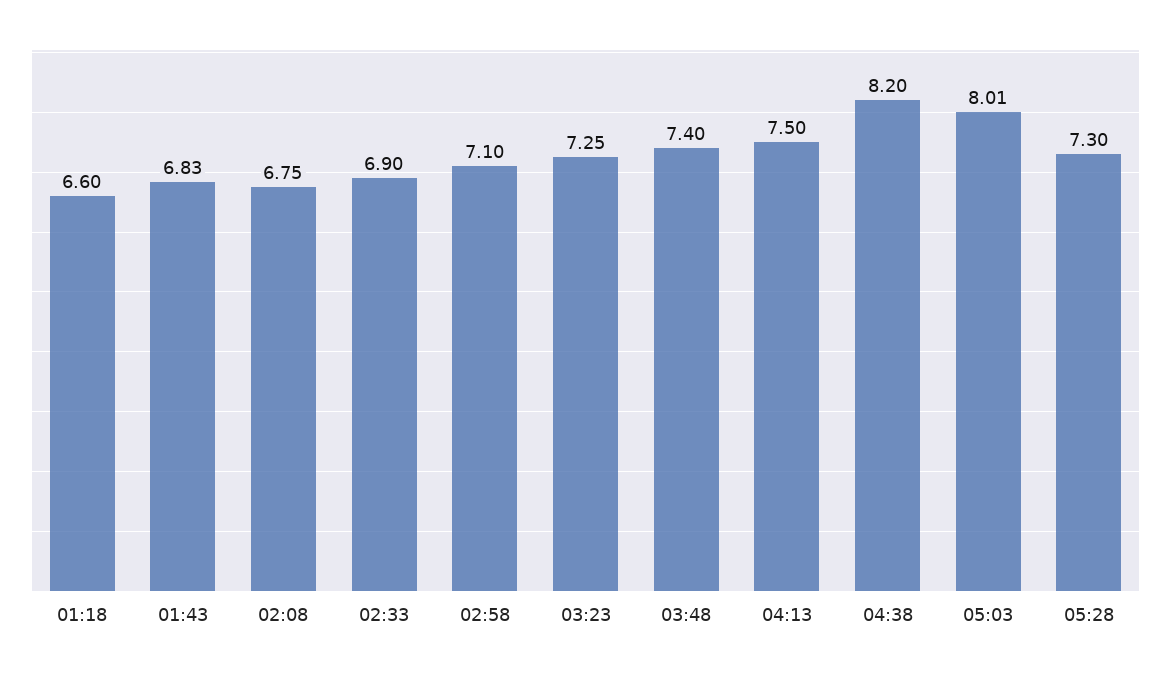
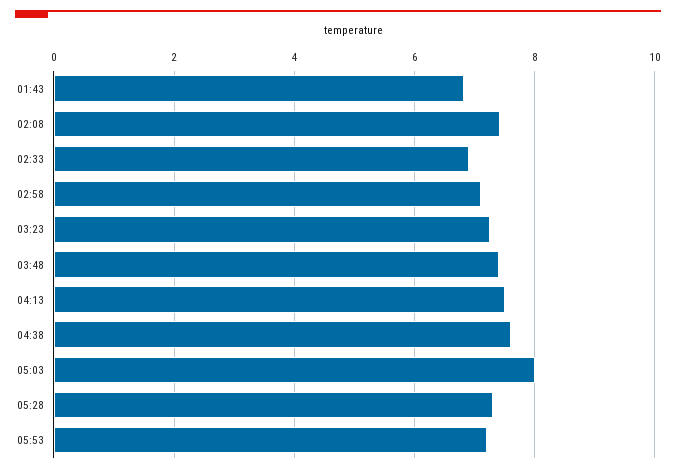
01:18: 6.6 -> none
02:08: 6.75 -> 7.4
04:38: 8.2 -> 7.6
05:53: none -> 7.2

